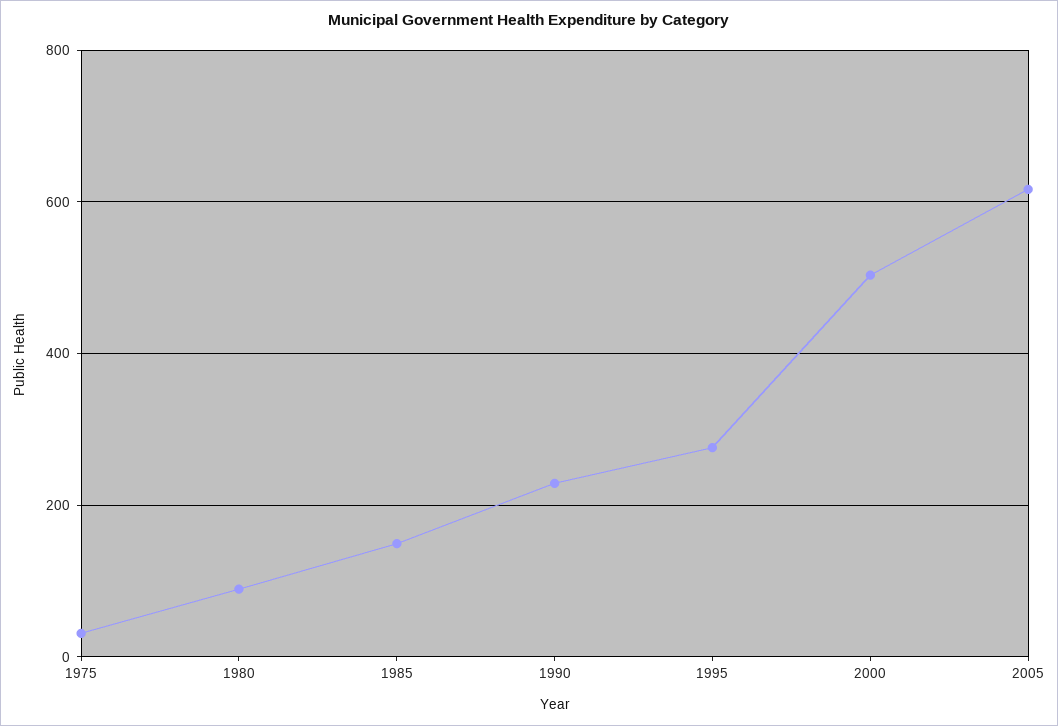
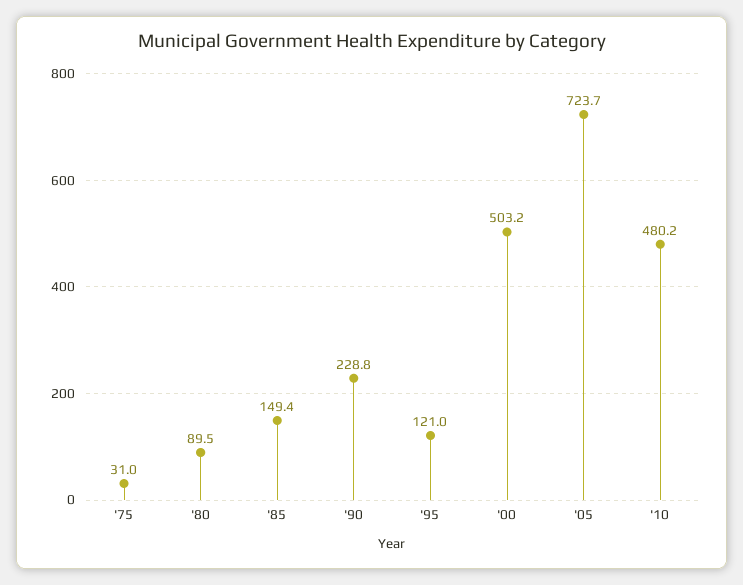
1995: 280 -> 121
2005: 620 -> 723.7
'10: none -> 480.2

